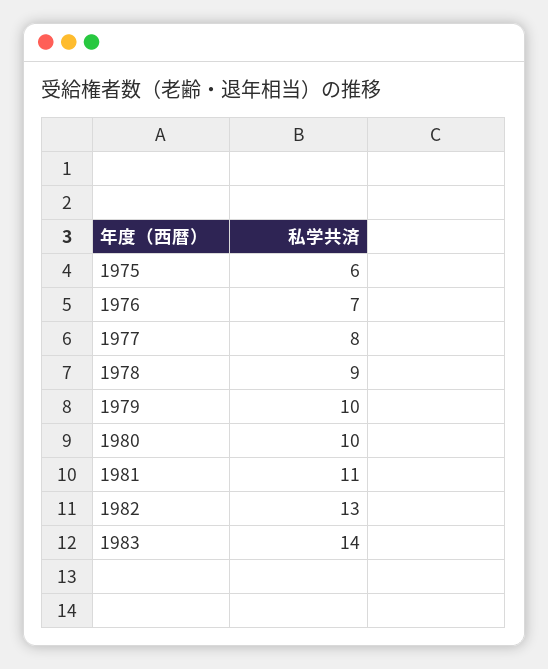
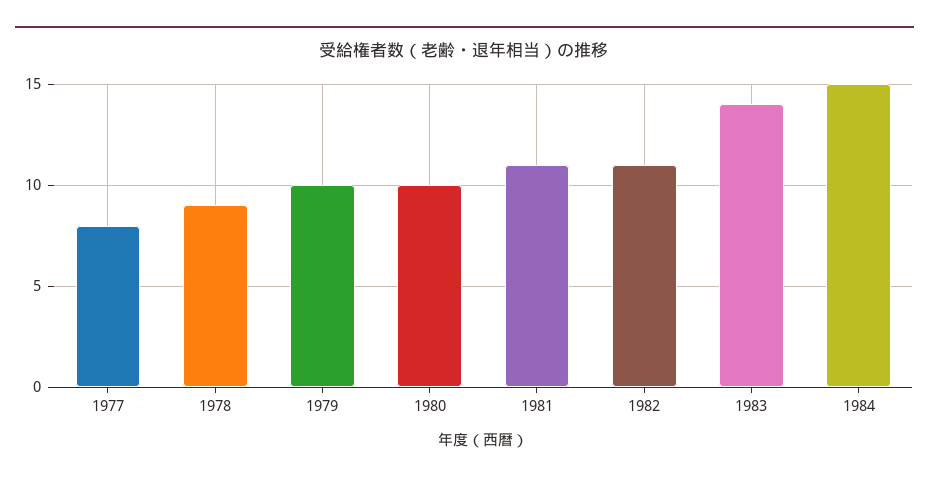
1975: 6 -> none
1976: 7 -> none
1982: 13 -> 11
1984: none -> 15

